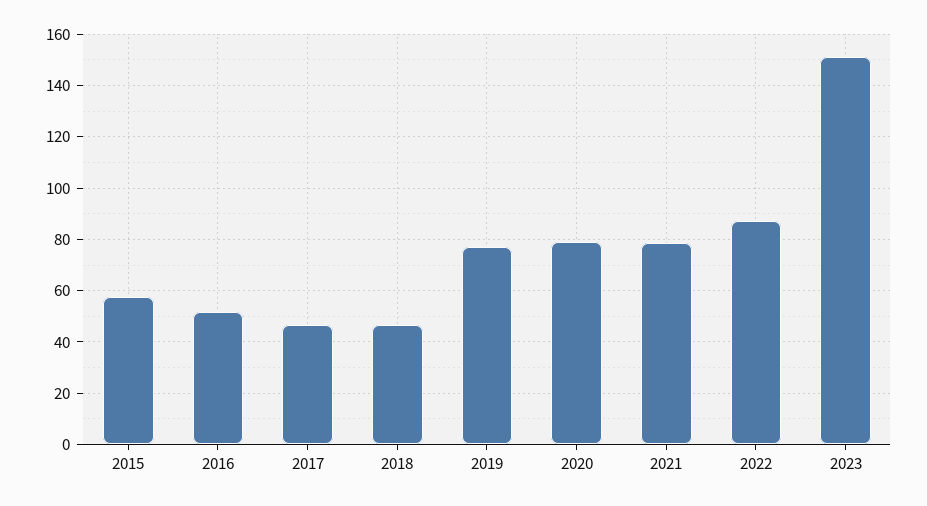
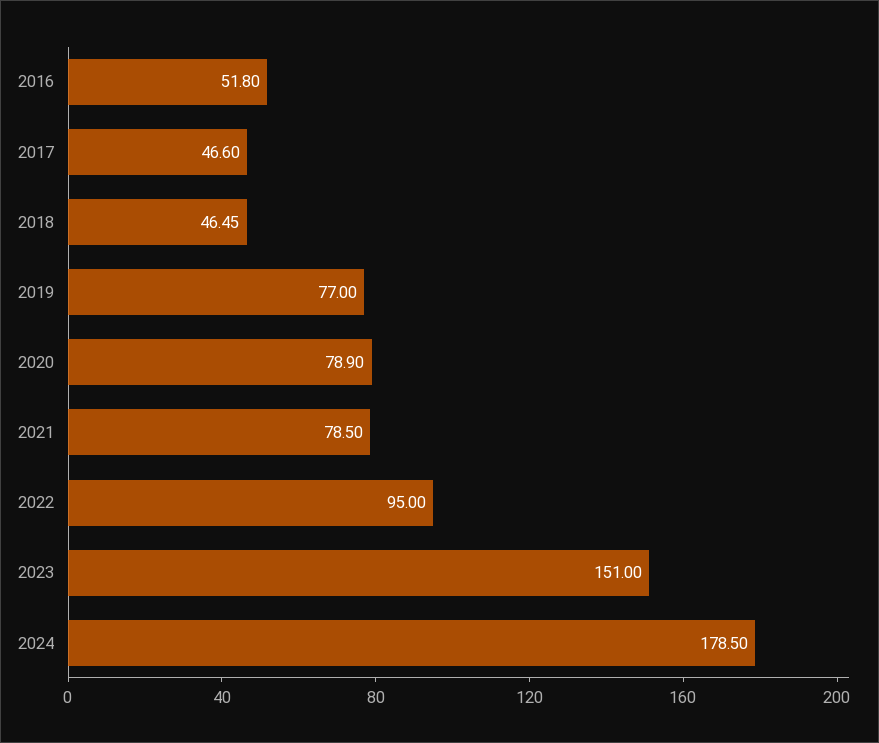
2015: 57.5 -> none
2022: 87.5 -> 95
2024: none -> 178.5

